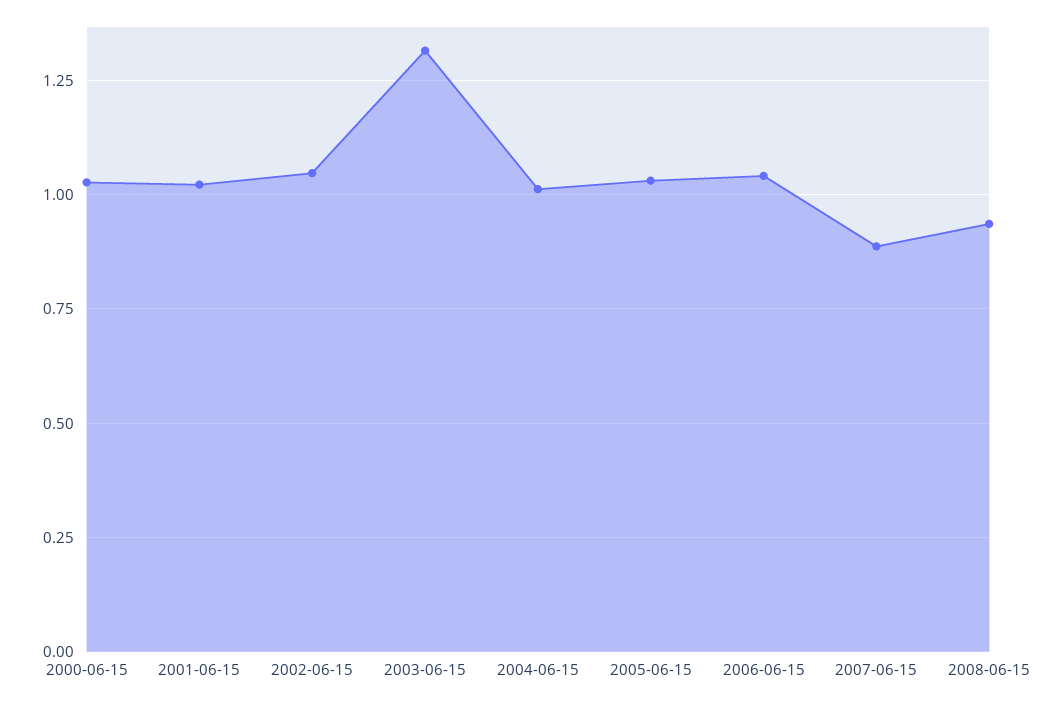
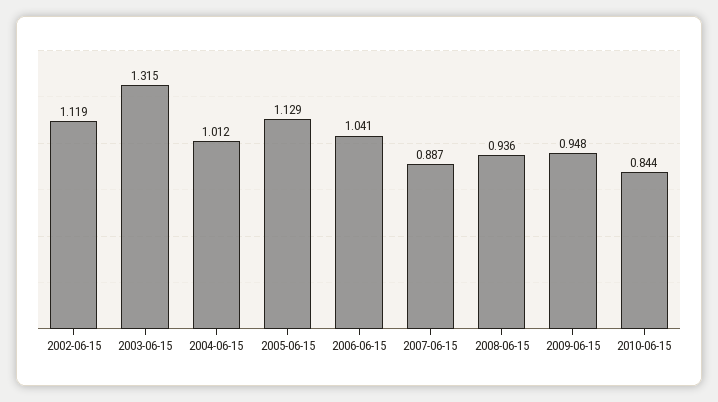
2000-06-15: 1.025 -> none
2001-06-15: 1.025 -> none
2002-06-15: 1.05 -> 1.119
2005-06-15: 1.025 -> 1.129
2009-06-15: none -> 0.948
2010-06-15: none -> 0.844

